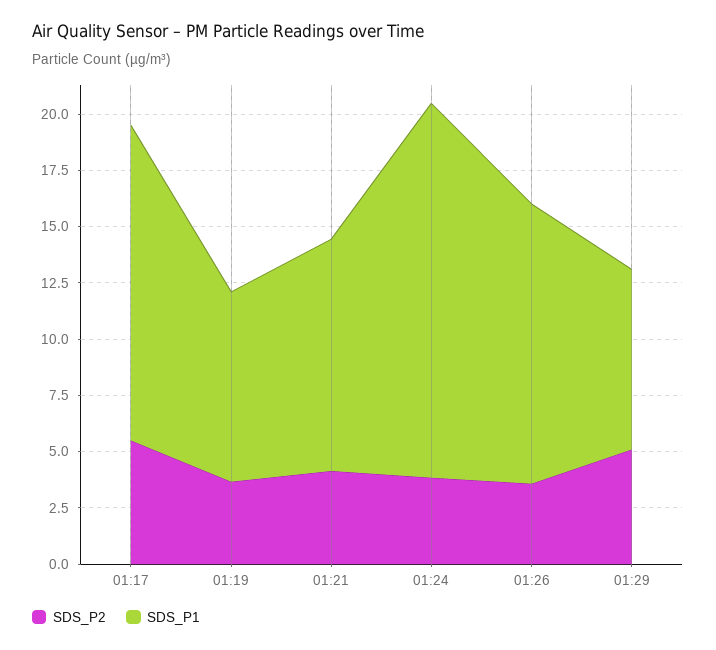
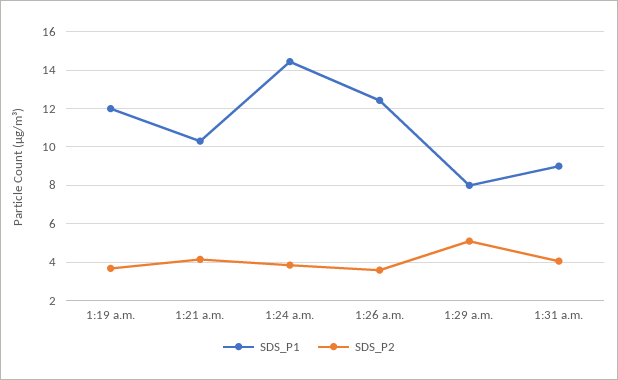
SDS_P2, 01:17: 5.5 -> none
SDS_P1, 01:17: 14 -> none
SDS_P1, 01:19: 8.5 -> 12
SDS_P1, 01:24: 16.5 -> 14.5
SDS_P1, 1:31 a.m.: none -> 9
SDS_P2, 1:31 a.m.: none -> 4

